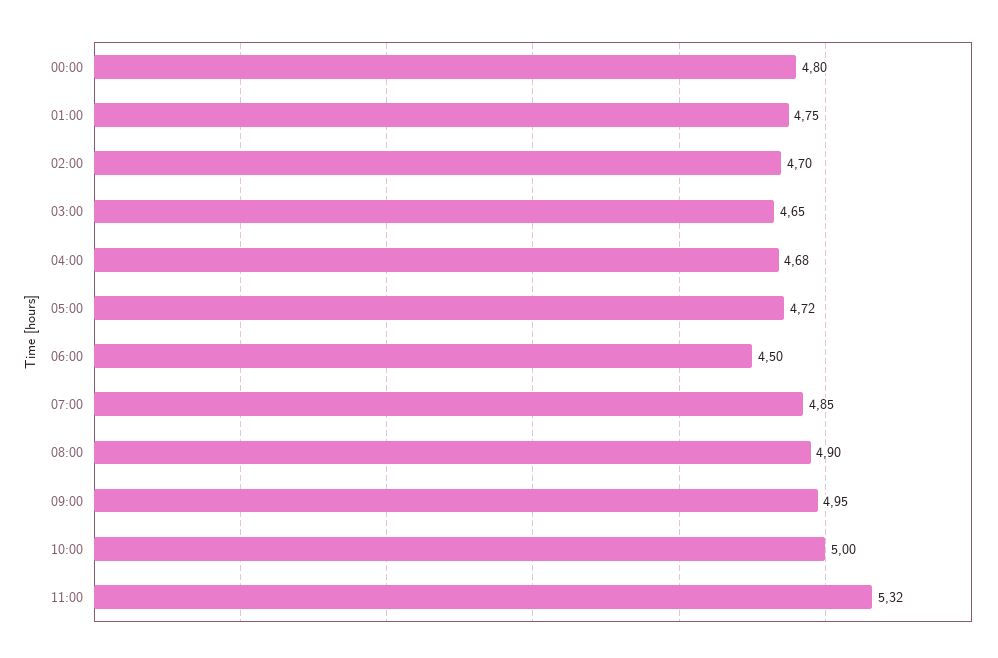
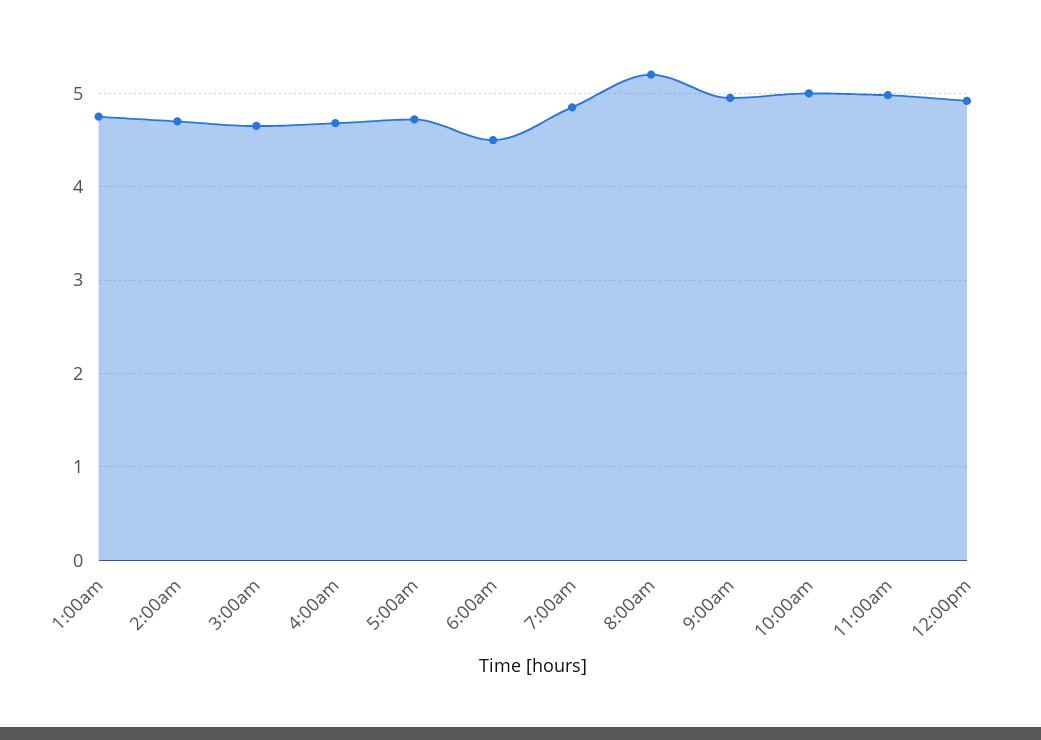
00:00: 4.8 -> none
08:00: 4.9 -> 5.2
11:00: 5.32 -> 5
12:00pm: none -> 4.9

